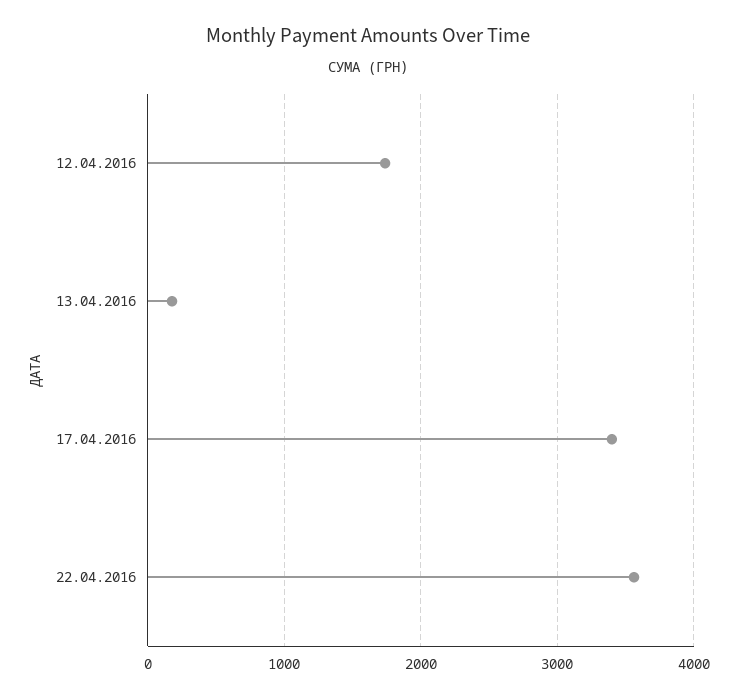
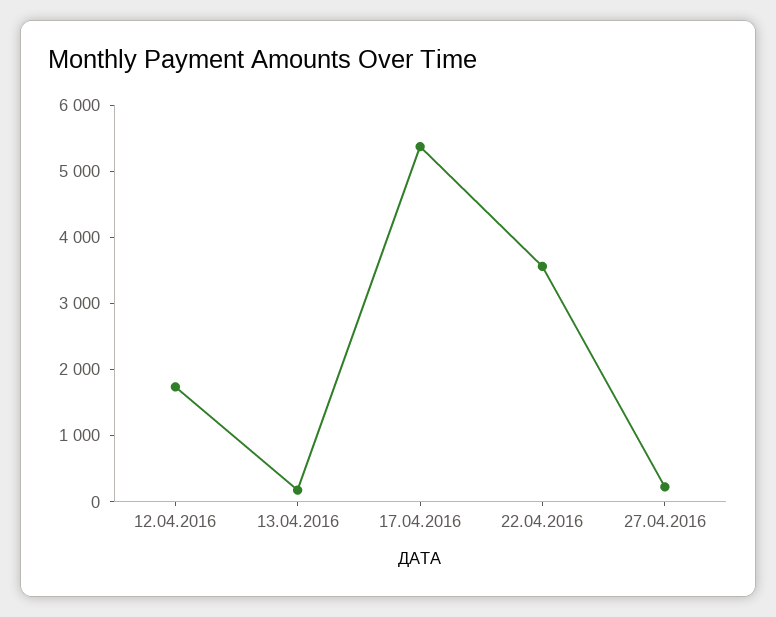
17.04.2016: 3400 -> 5400
27.04.2016: none -> 200

